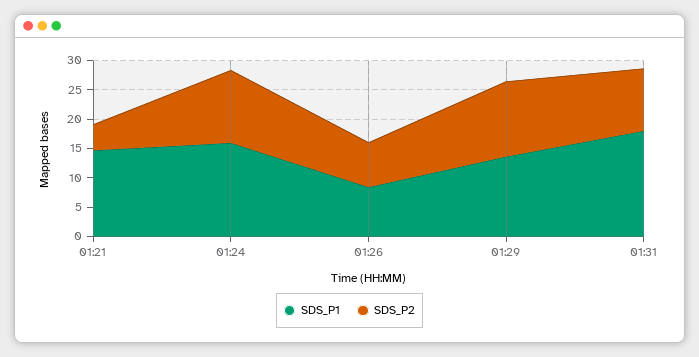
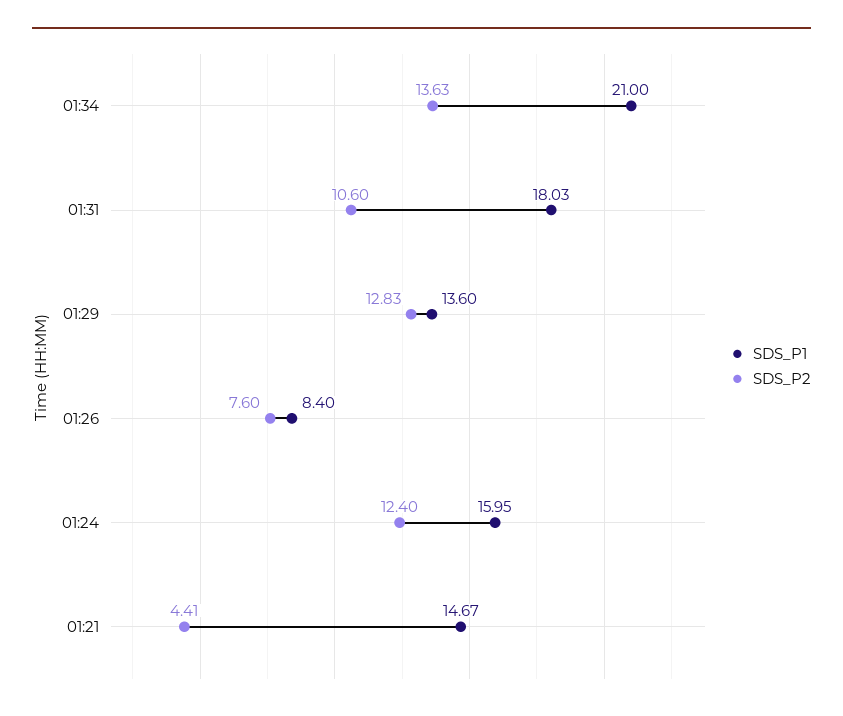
SDS_P1, 01:34: none -> 21
SDS_P2, 01:34: none -> 13.63

